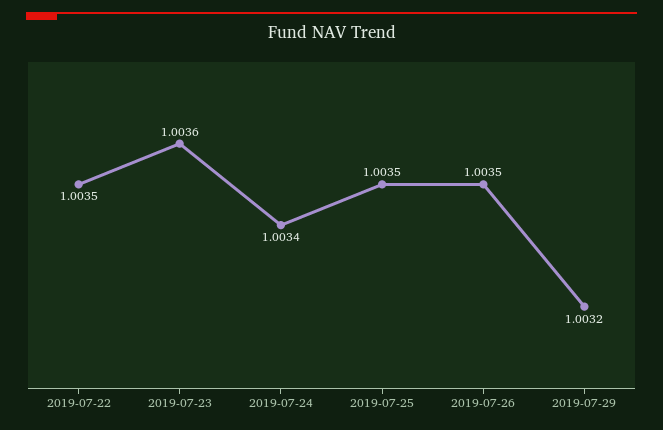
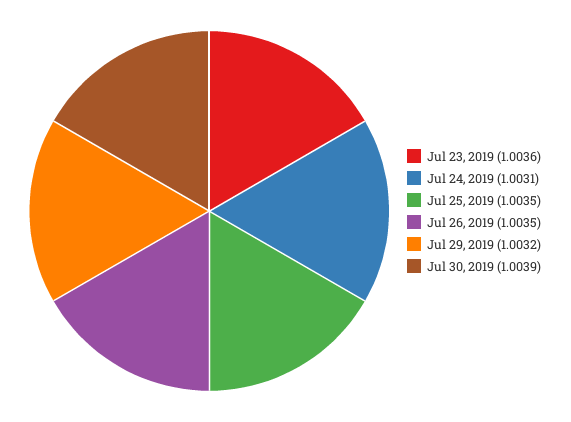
2019-07-22: 1.0035 -> none
2019-07-24: 1.0034 -> 1.0031
Jul 30, 2019: none -> 1.0039

